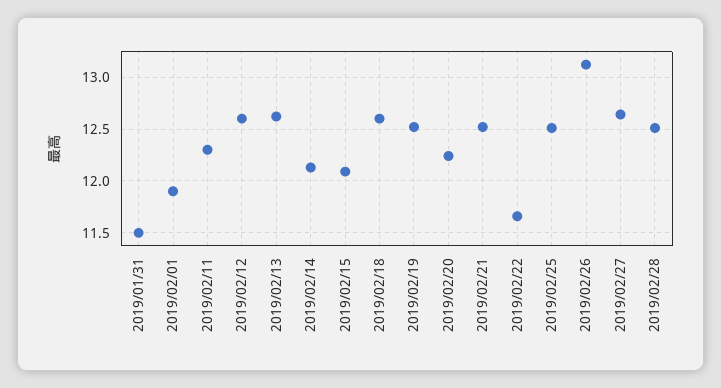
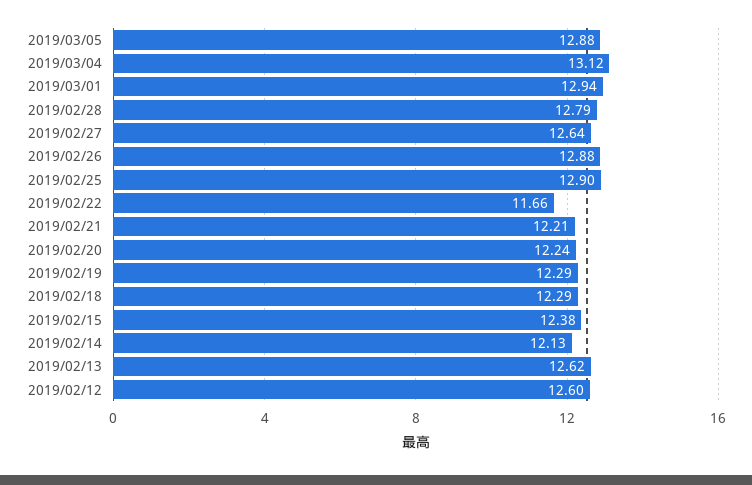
2019/01/31: 11.5 -> none
2019/02/01: 11.9 -> none
2019/02/11: 12.3 -> none
2019/02/15: 12.1 -> 12.38
2019/02/18: 12.6 -> 12.29
2019/02/19: 12.5 -> 12.29
2019/02/21: 12.5 -> 12.21
2019/02/25: 12.5 -> 12.9
2019/02/26: 13.1 -> 12.88
2019/02/28: 12.5 -> 12.79
2019/03/05: none -> 12.88
2019/03/04: none -> 13.12
2019/03/01: none -> 12.94

